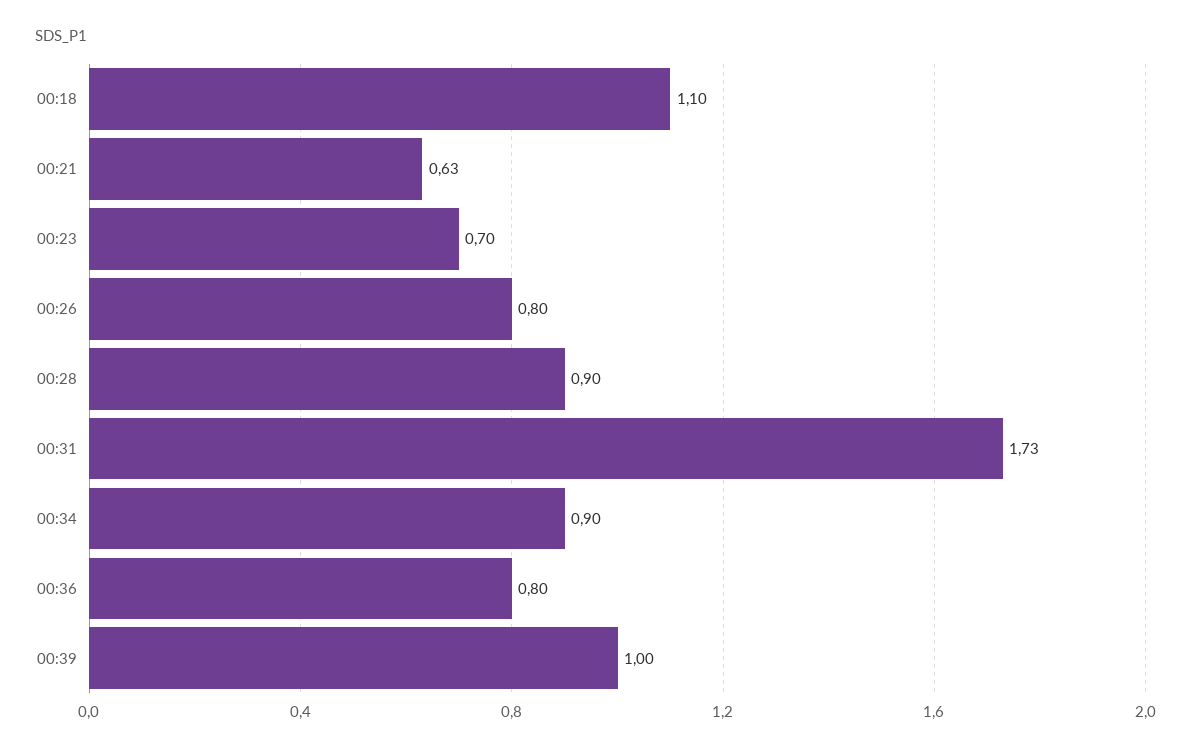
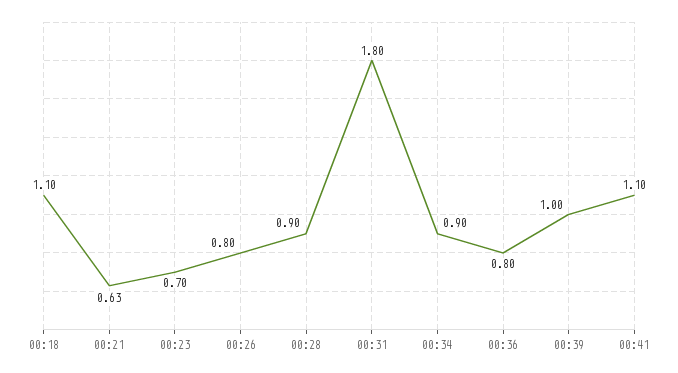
00:31: 1.73 -> 1.8
00:41: none -> 1.1

